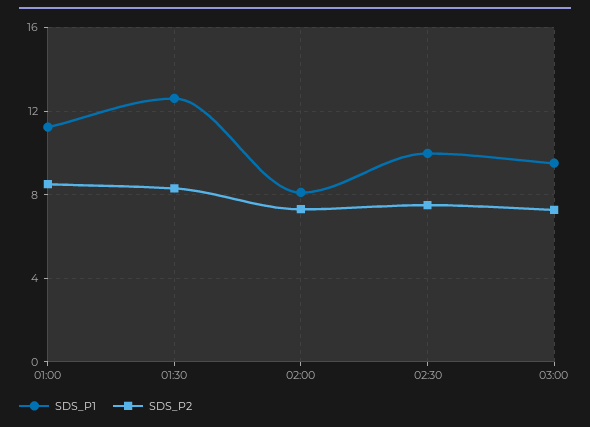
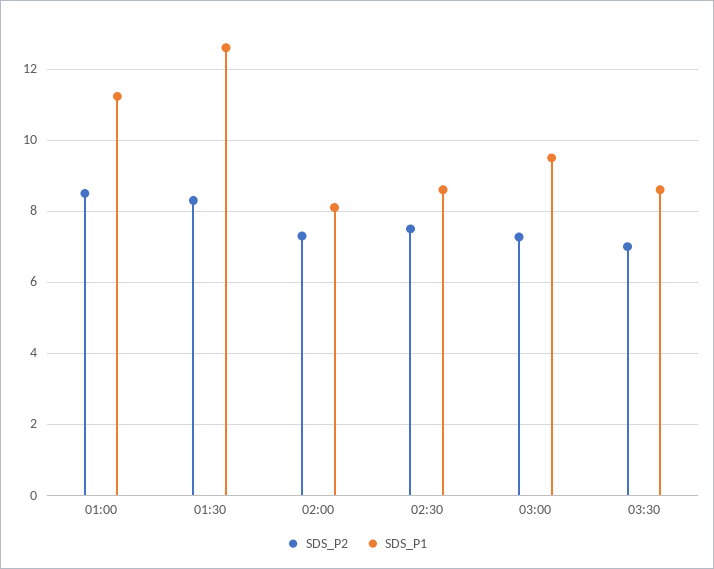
SDS_P1, 02:30: 10 -> 8.6
SDS_P2, 03:30: none -> 7
SDS_P1, 03:30: none -> 8.6

